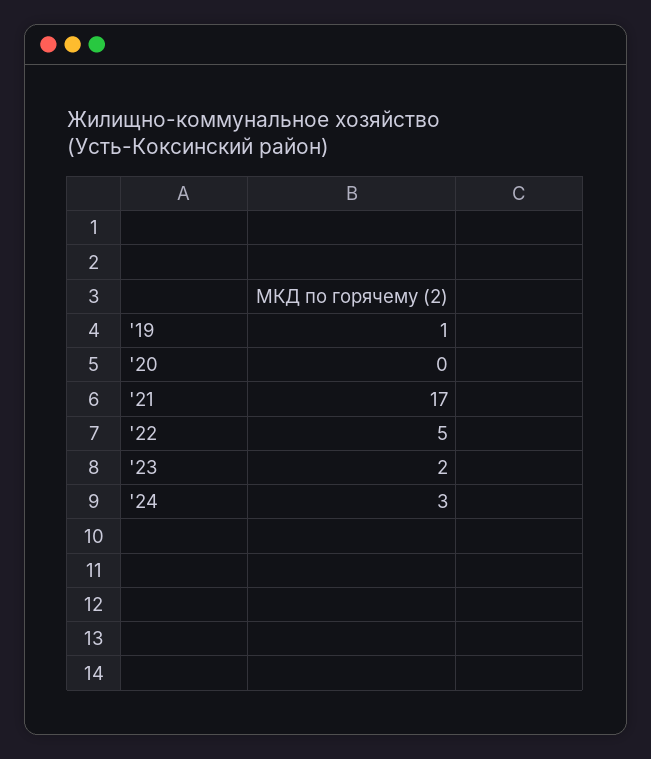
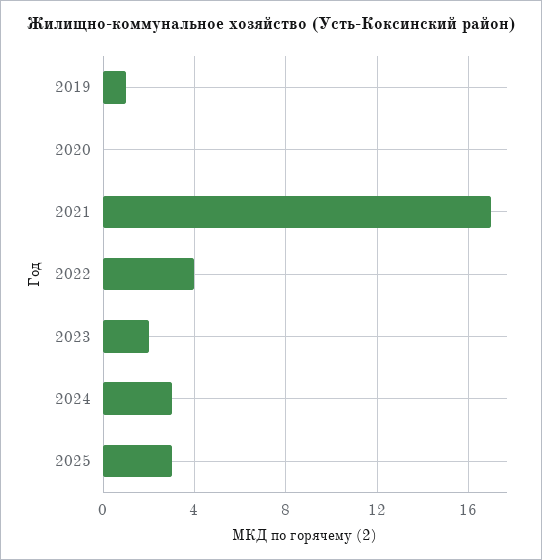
'22: 5 -> 4
2025: none -> 3

